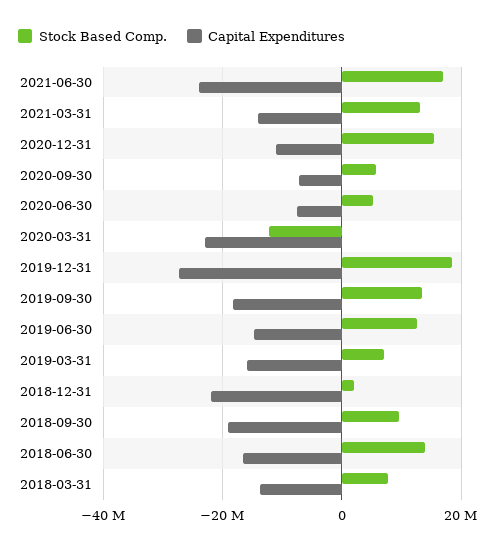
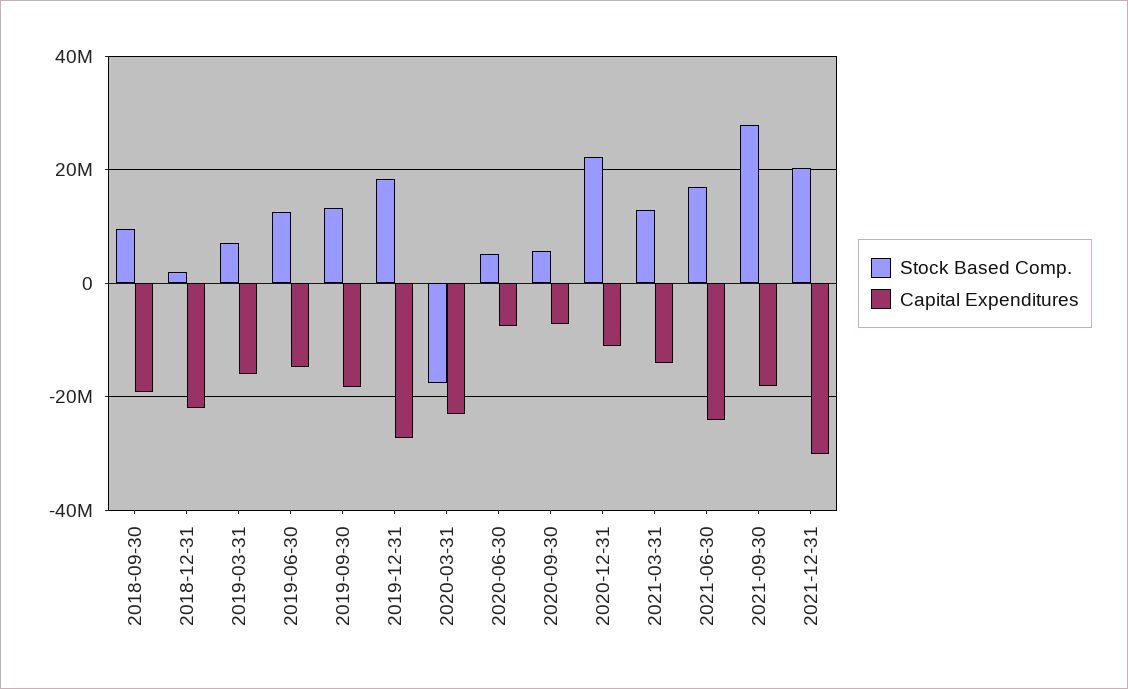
Stock Based Comp., 2020-12-31: 16000000 -> 22000000
Stock Based Comp., 2020-03-31: -12000000 -> -18000000
Stock Based Comp., 2018-06-30: 14000000 -> none
Capital Expenditures, 2018-06-30: -16000000 -> none
Stock Based Comp., 2018-03-31: 8000000 -> none
Capital Expenditures, 2018-03-31: -14000000 -> none
Stock Based Comp., 2021-09-30: none -> 28000000
Capital Expenditures, 2021-09-30: none -> -18000000
Stock Based Comp., 2021-12-31: none -> 20000000
Capital Expenditures, 2021-12-31: none -> -30000000

